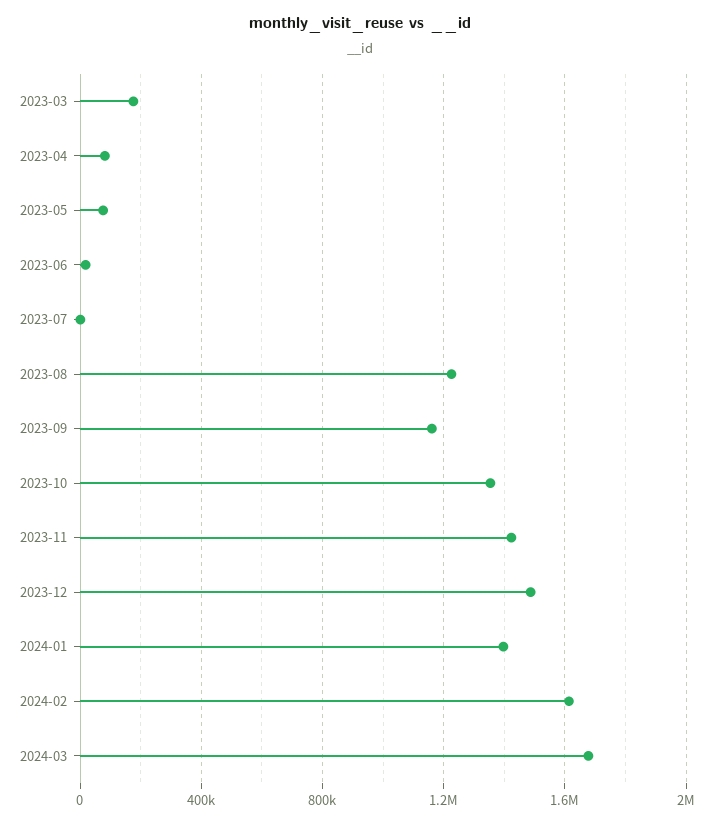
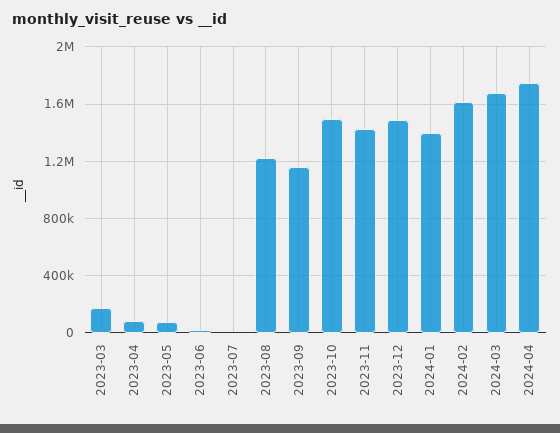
2023-10: 1350000 -> 1500000
2024-04: none -> 1750000

